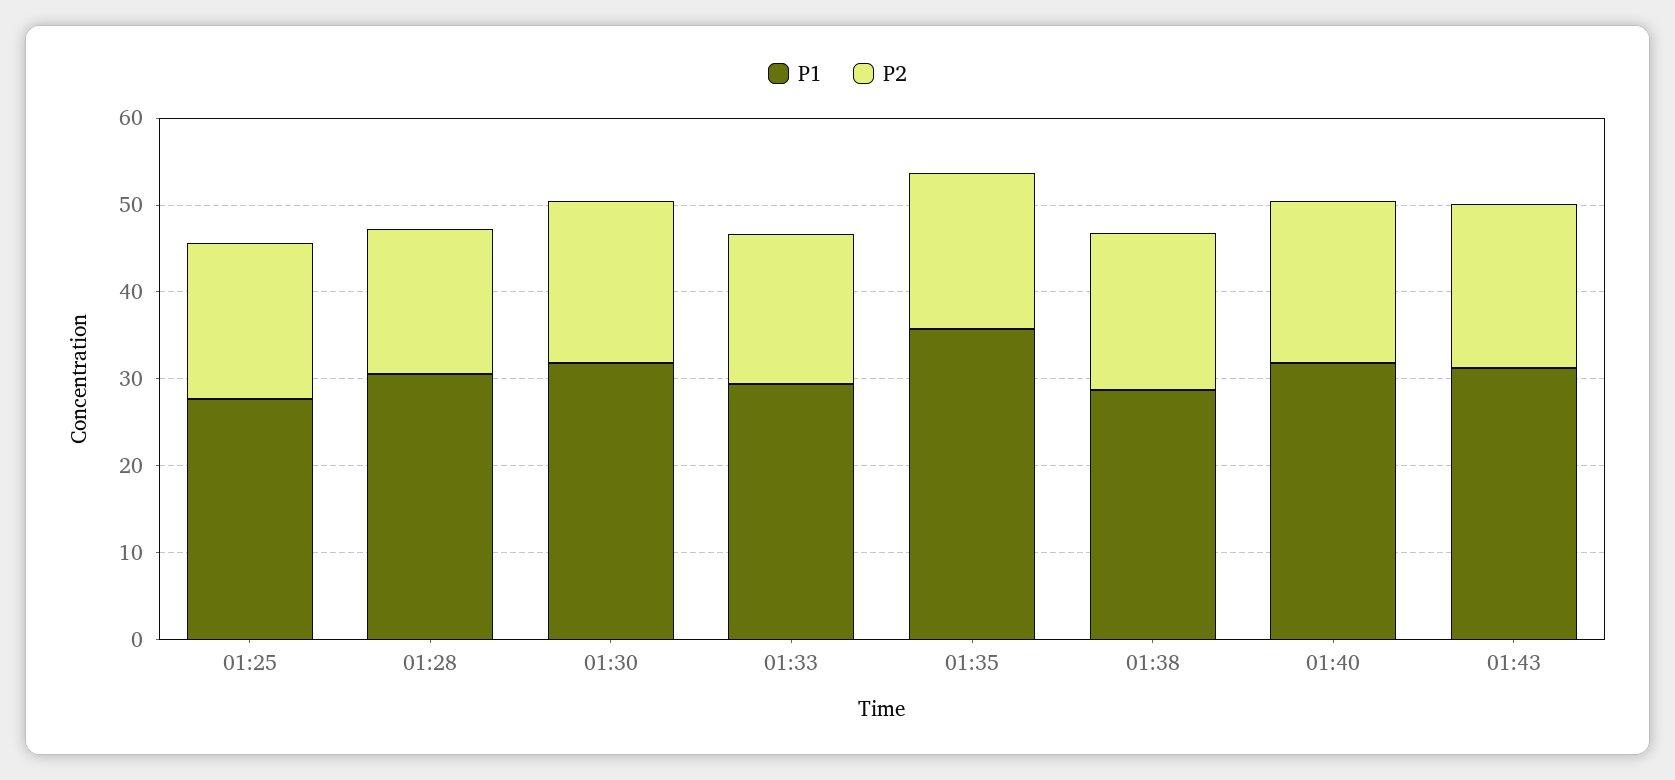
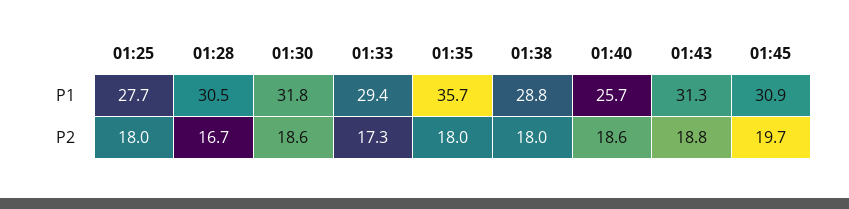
P1, 01:40: 32 -> 25.7
P1, 01:45: none -> 30.9
P2, 01:45: none -> 19.7

